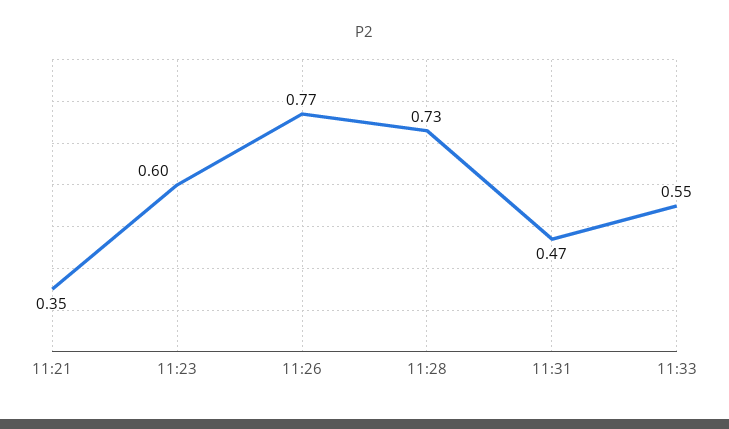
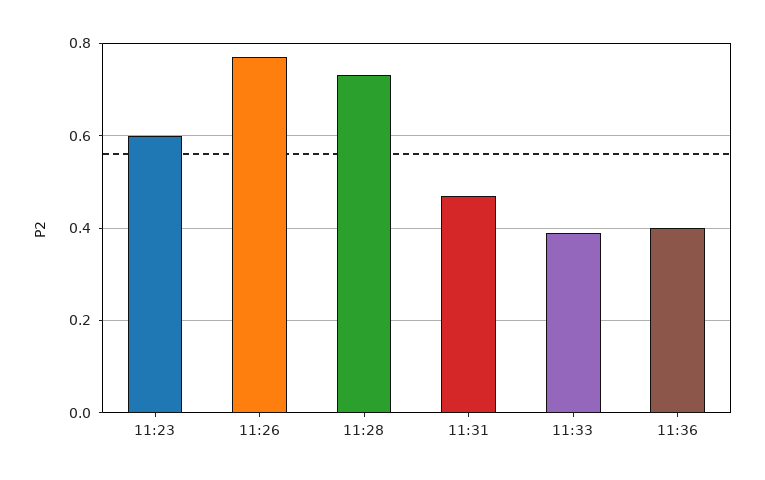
11:21: 0.35 -> none
11:33: 0.55 -> 0.4
11:36: none -> 0.4

